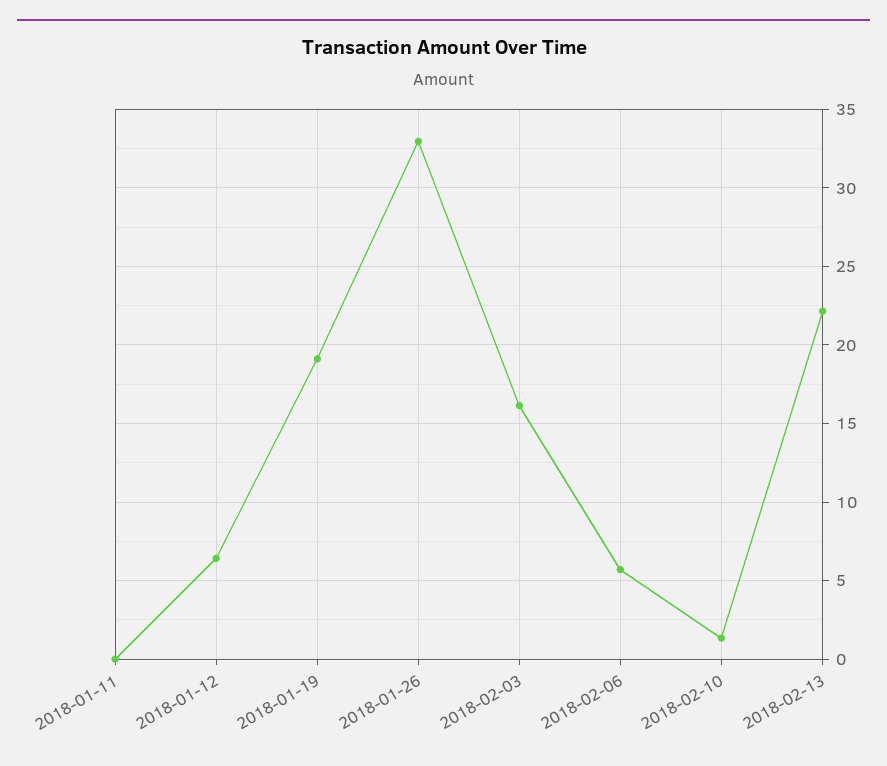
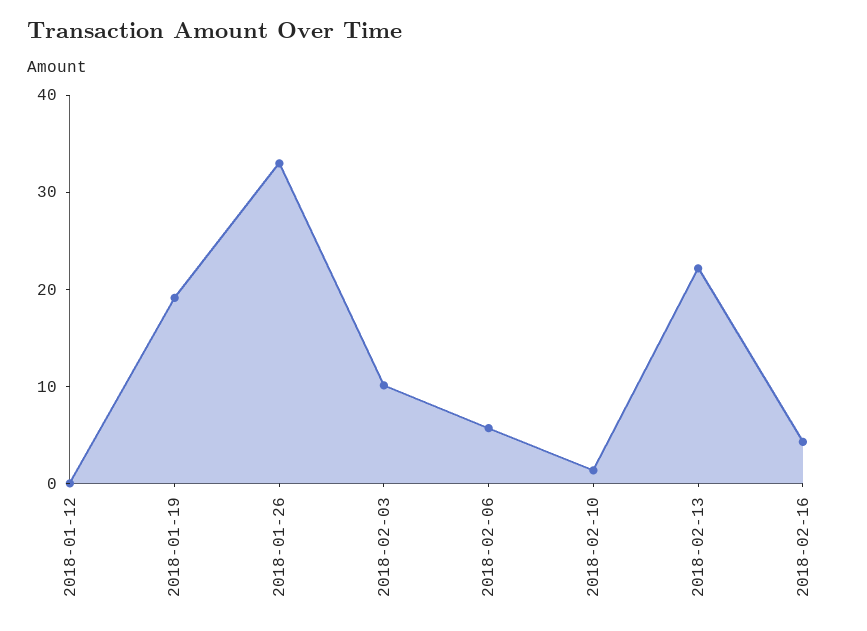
2018-01-11: 0 -> none
2018-01-12: 6.5 -> 0
2018-02-03: 16 -> 10
2018-02-16: none -> 4

